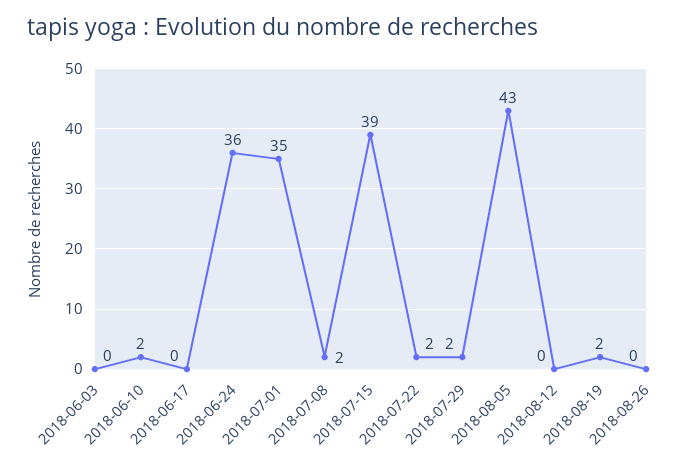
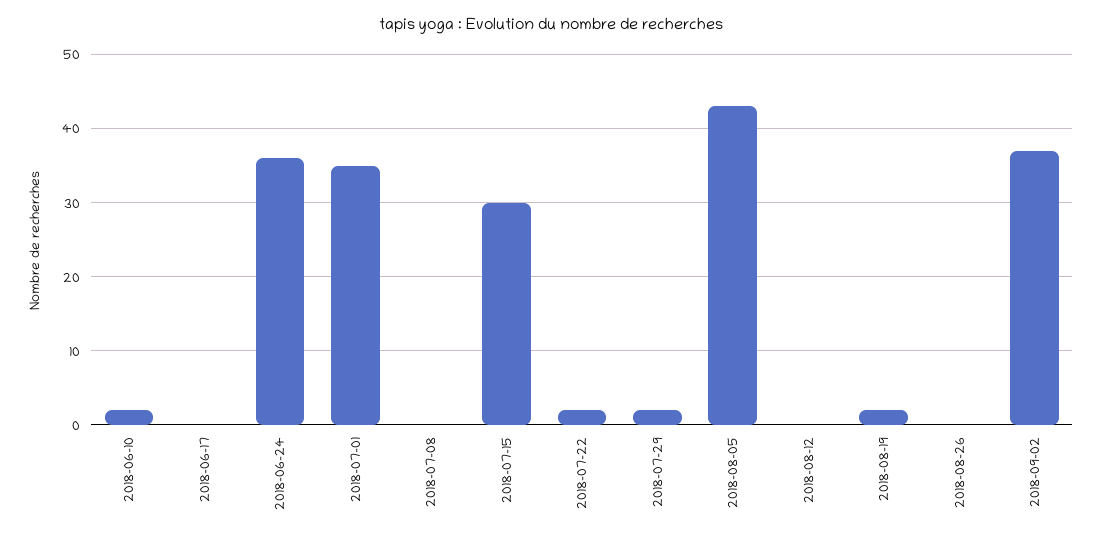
2018-06-03: 0 -> none
2018-07-08: 2 -> 0
2018-07-15: 39 -> 30
2018-09-02: none -> 37

